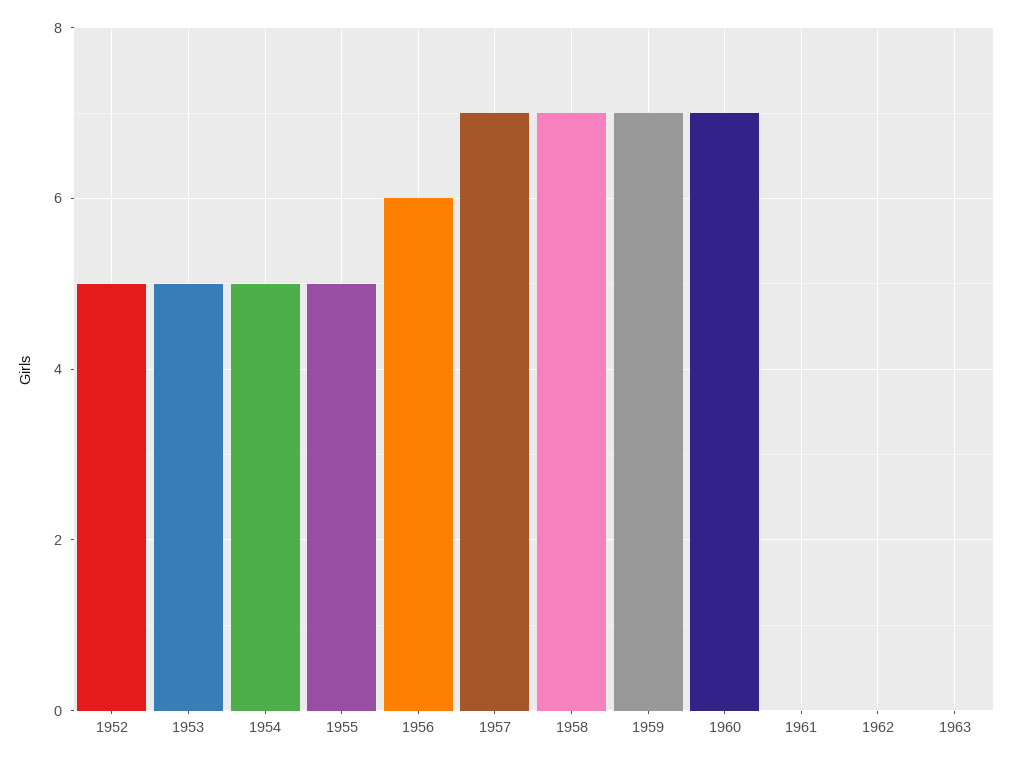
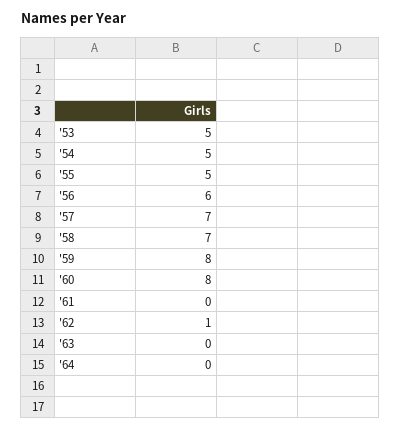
1952: 5 -> none
1959: 7 -> 8
1960: 7 -> 8
1962: 0 -> 1
'64: none -> 0

